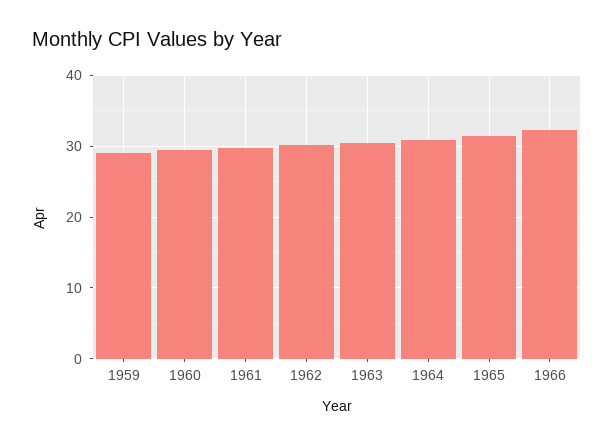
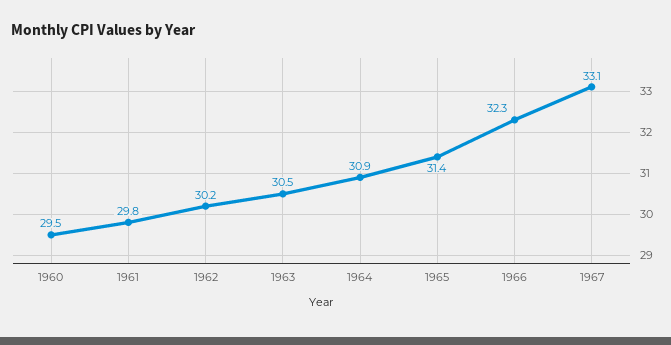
1959: 29 -> none
1967: none -> 33.1

